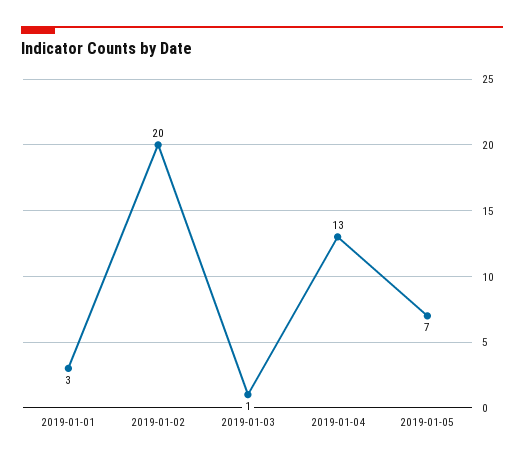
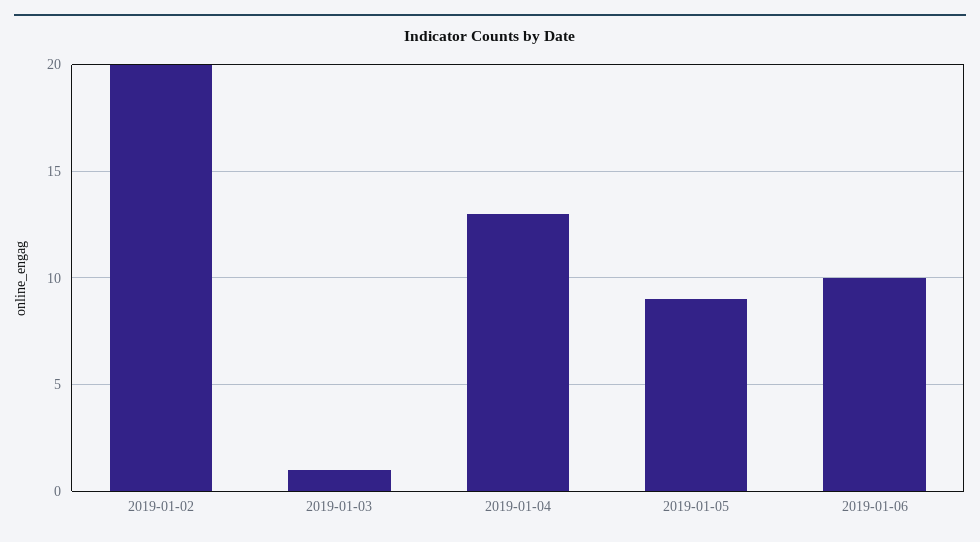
2019-01-01: 3 -> none
2019-01-05: 7 -> 9
2019-01-06: none -> 10

